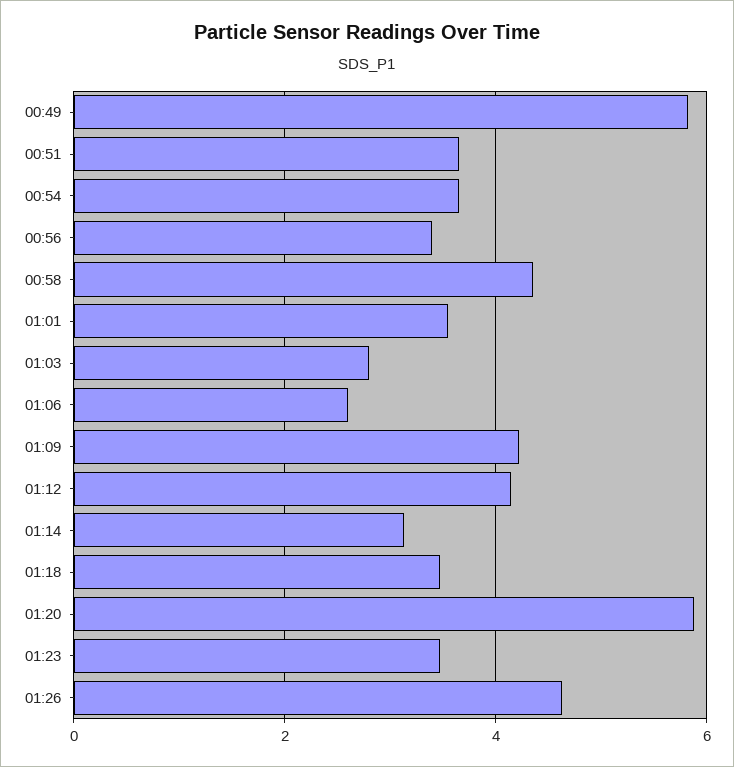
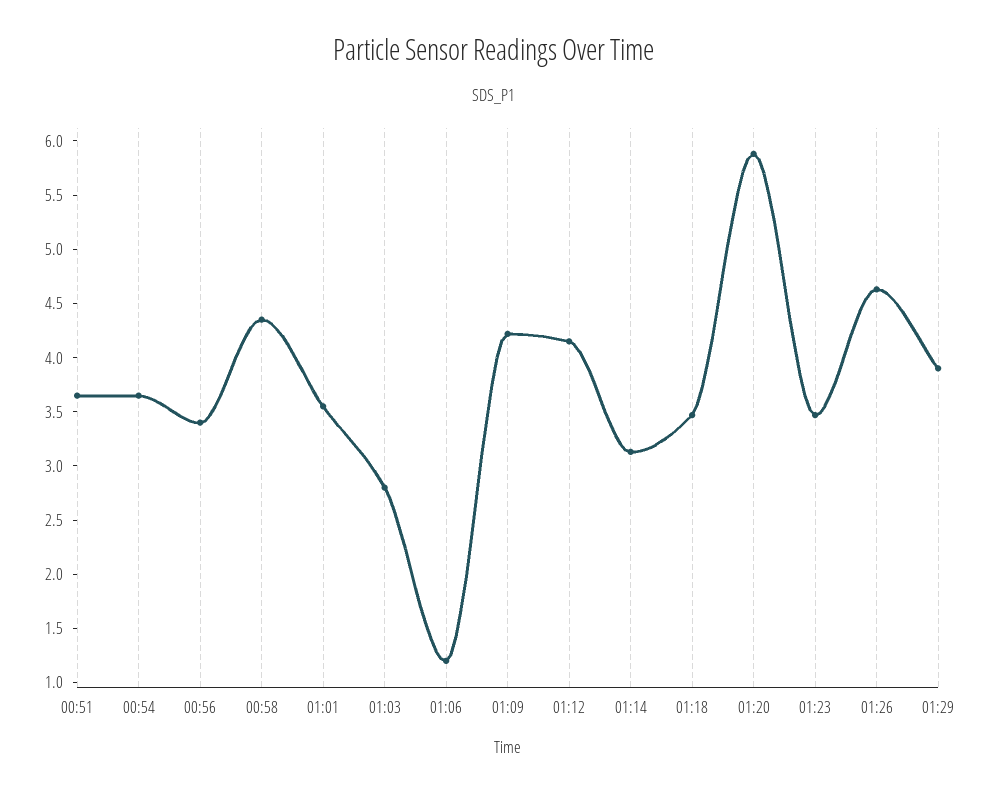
00:49: 5.8 -> none
01:06: 2.6 -> 1.2
01:29: none -> 3.9

